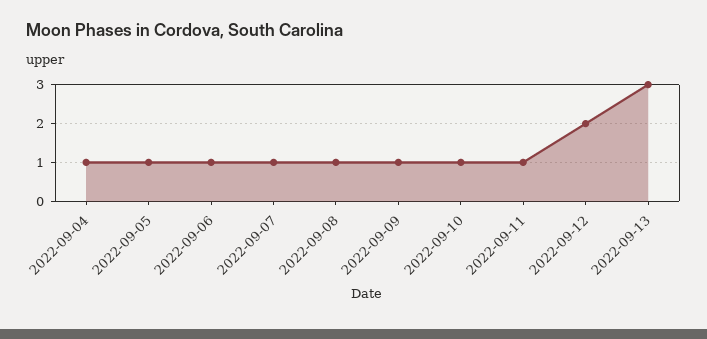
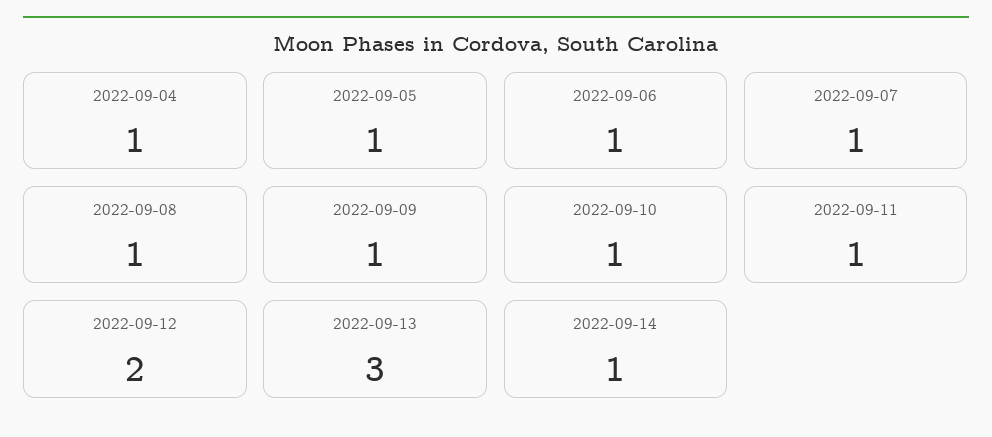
2022-09-14: none -> 1

